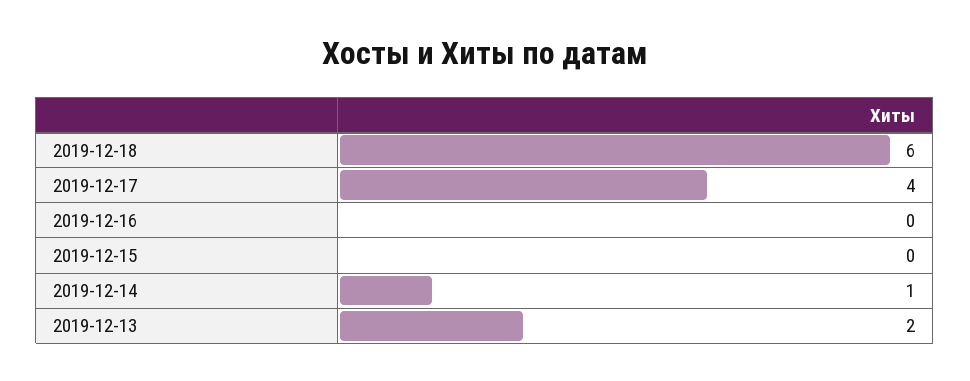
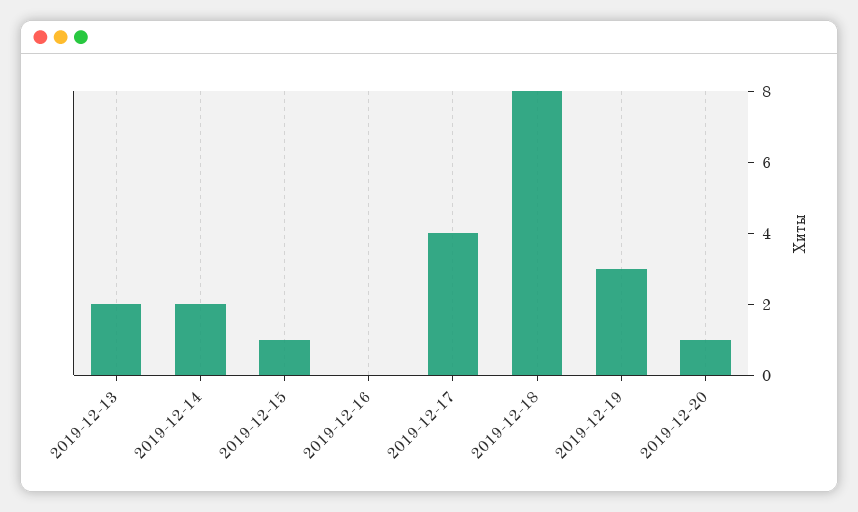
2019-12-18: 6 -> 8
2019-12-15: 0 -> 1
2019-12-14: 1 -> 2
2019-12-19: none -> 3
2019-12-20: none -> 1

